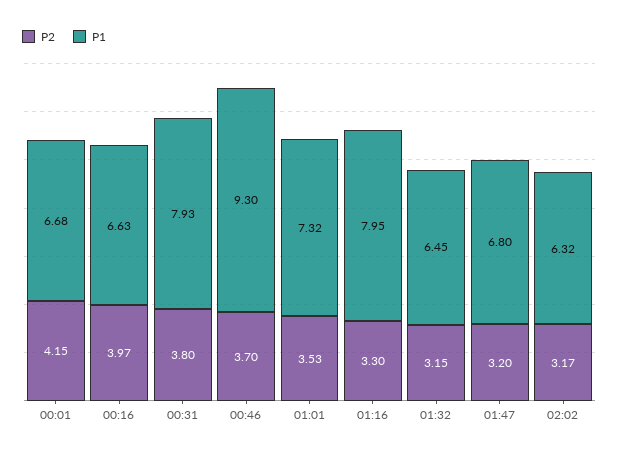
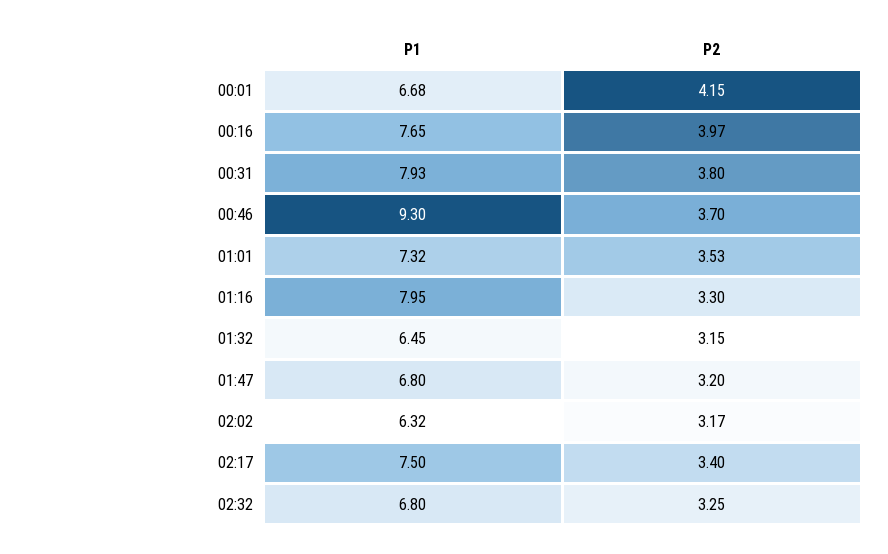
P1, 00:16: 6.63 -> 7.65
P1, 02:17: none -> 7.5
P2, 02:17: none -> 3.4
P1, 02:32: none -> 6.8
P2, 02:32: none -> 3.25

